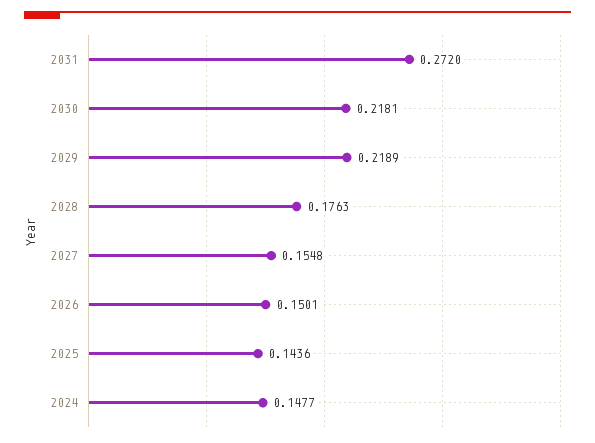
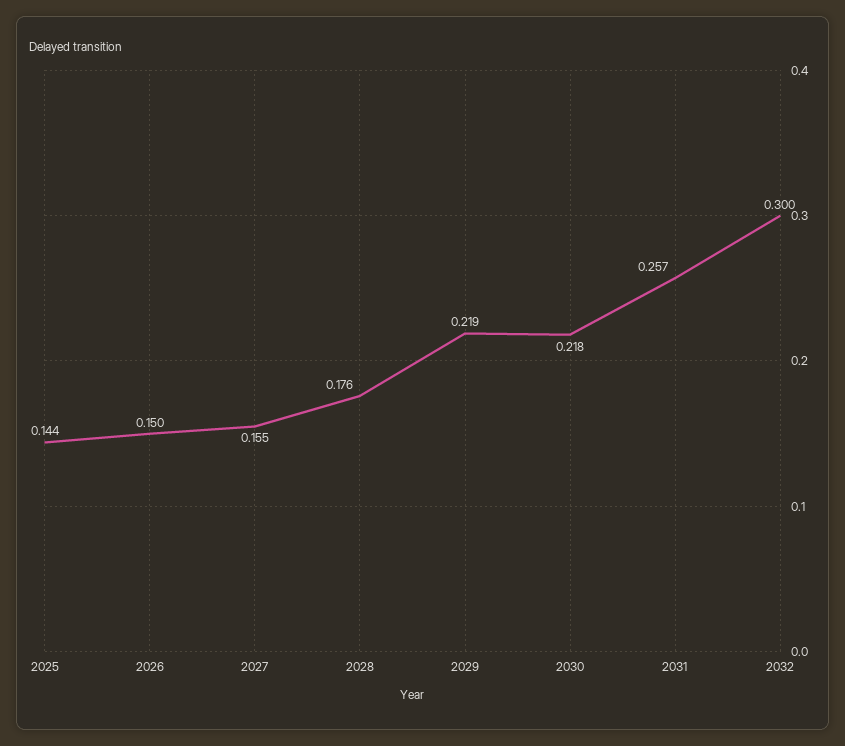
2031: 0.272 -> 0.257
2024: 0.1477 -> none
2032: none -> 0.3

